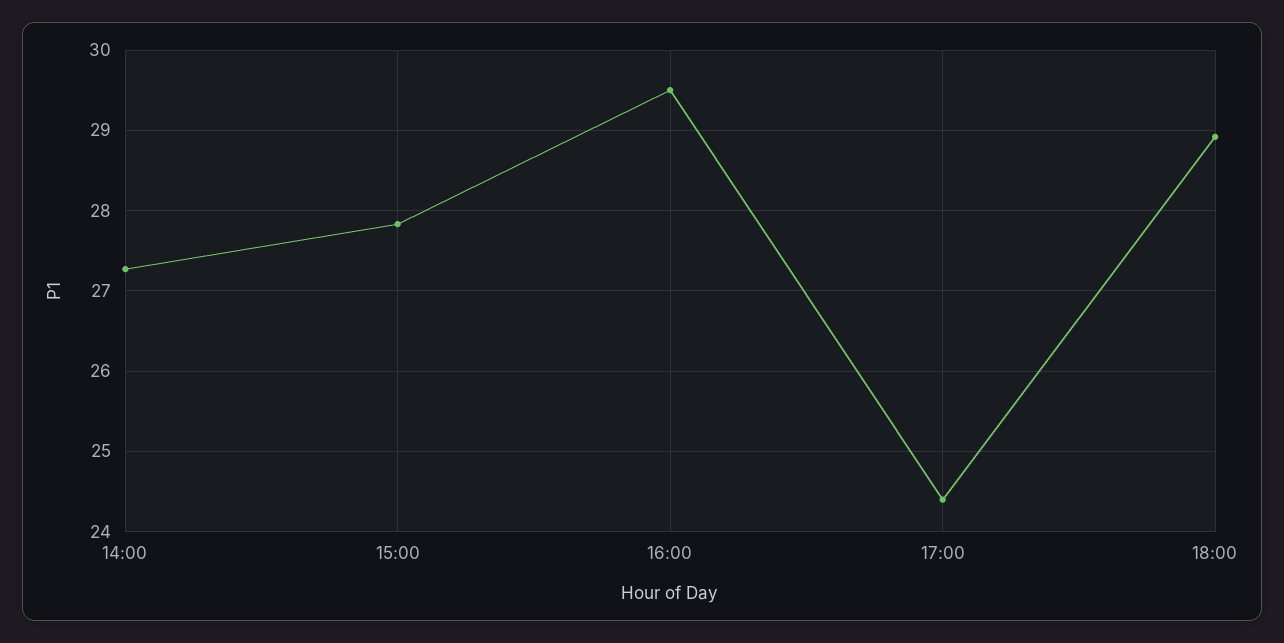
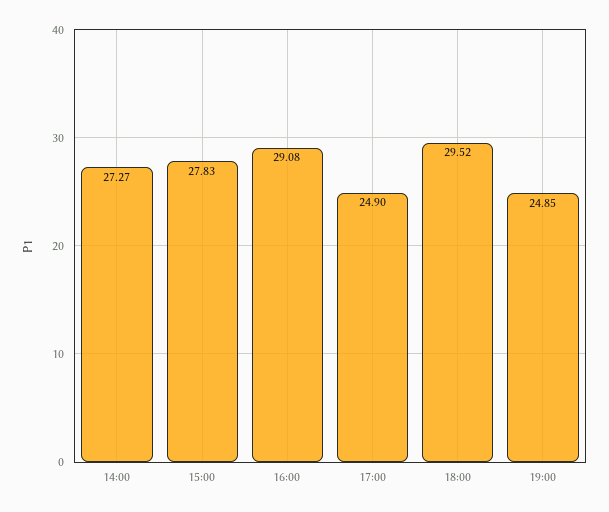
16:00: 29.5 -> 29.08
17:00: 24.4 -> 24.9
18:00: 28.9 -> 29.52
19:00: none -> 24.85

